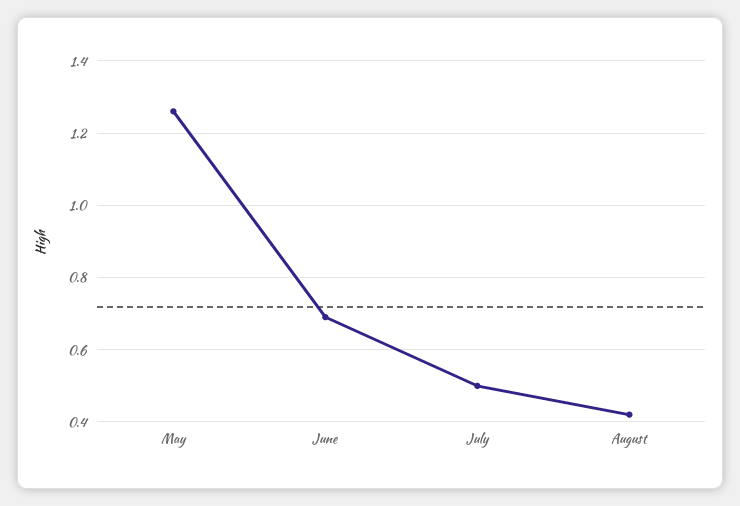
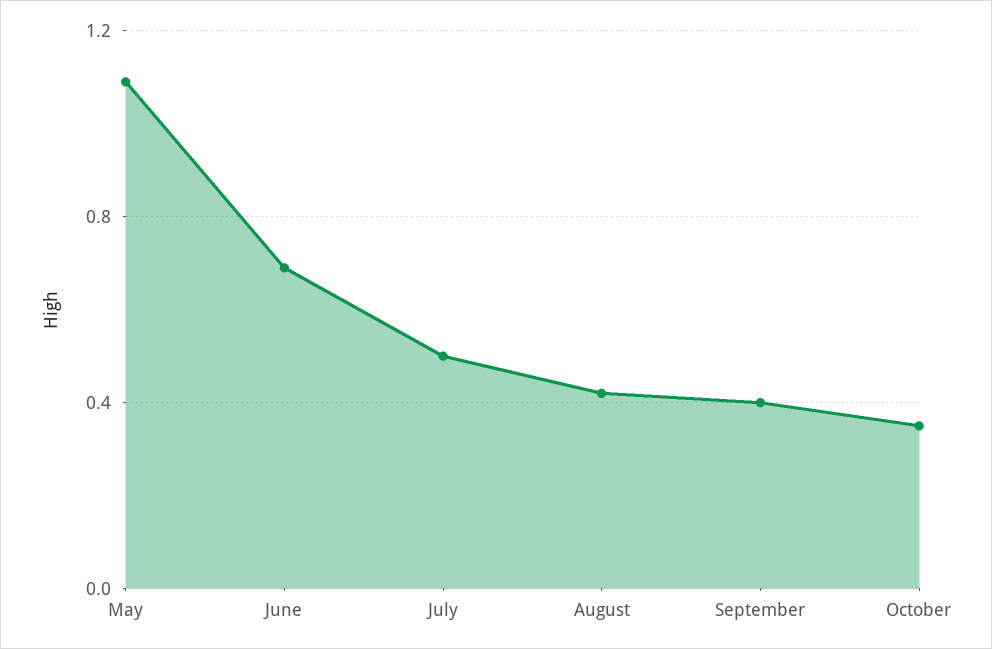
May: 1.25 -> 1.1
September: none -> 0.4
October: none -> 0.35

